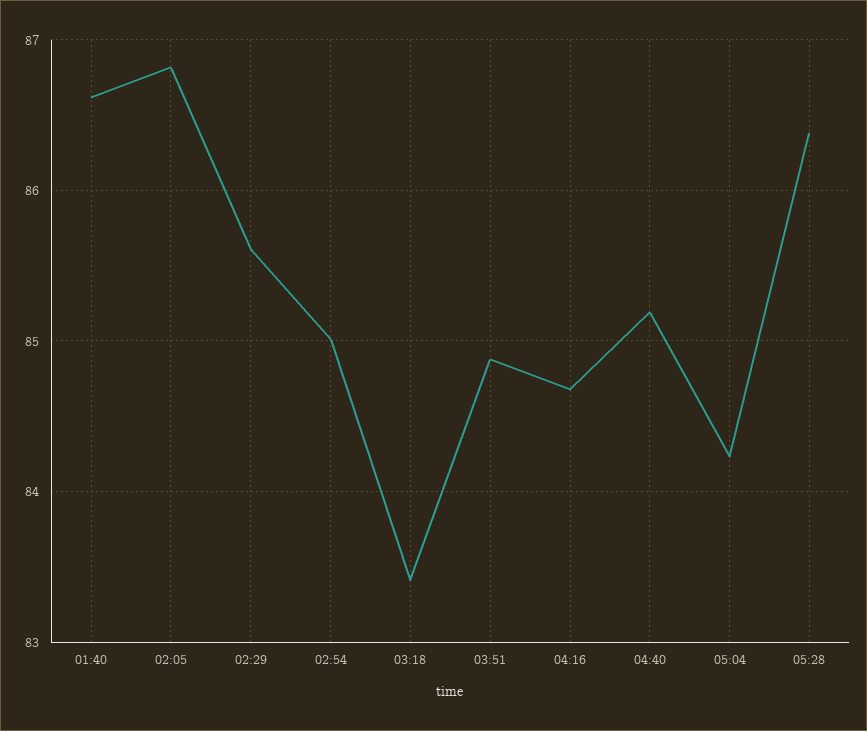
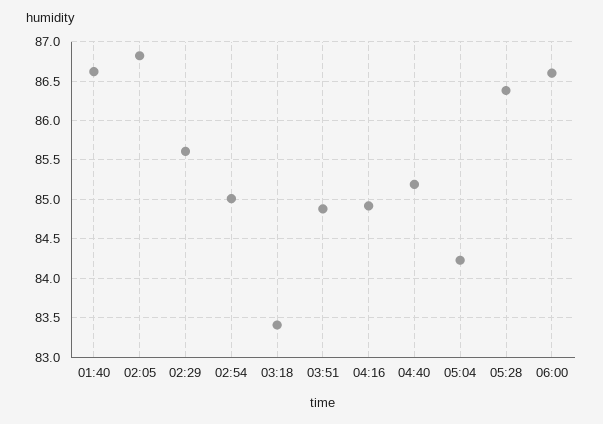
04:16: 84.7 -> 84.9
06:00: none -> 86.6

